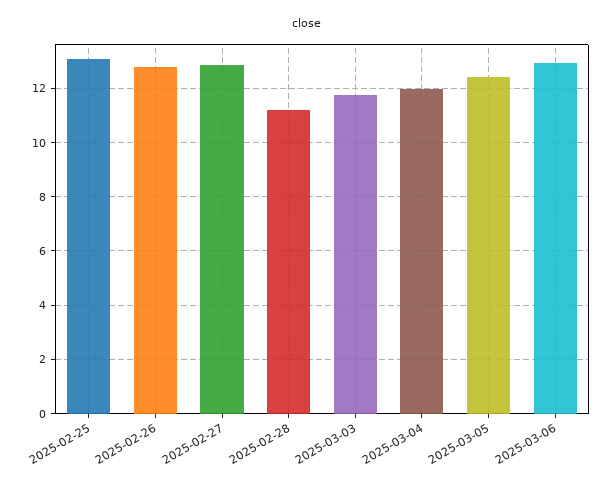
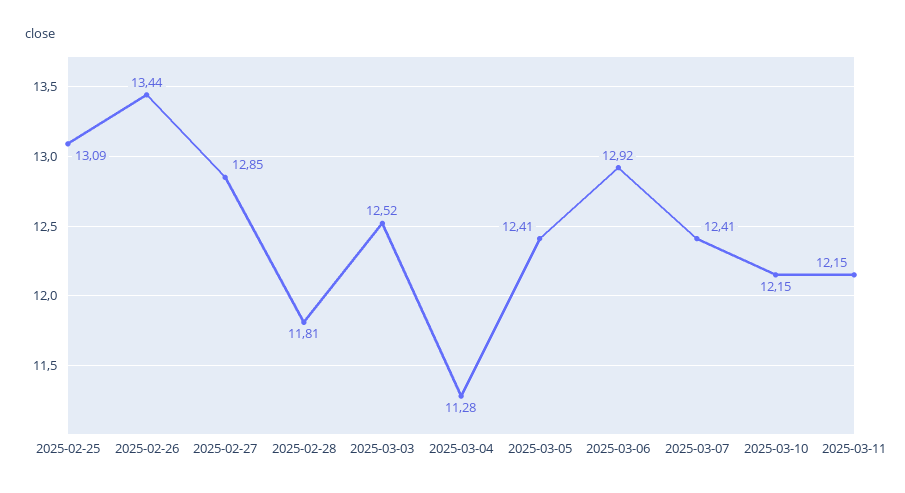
2025-02-26: 12.75 -> 13.44
2025-02-28: 11.25 -> 11.81
2025-03-03: 11.75 -> 12.52
2025-03-04: 12 -> 11.28
2025-03-07: none -> 12.41
2025-03-10: none -> 12.15
2025-03-11: none -> 12.15

